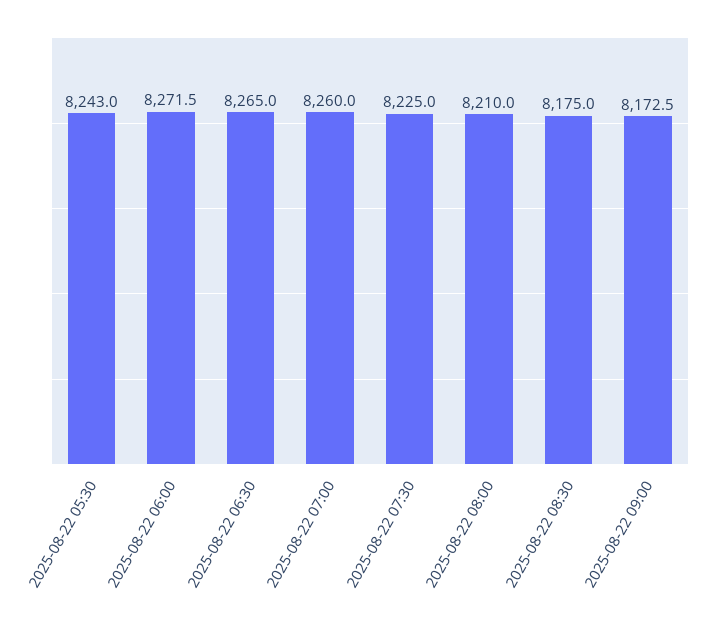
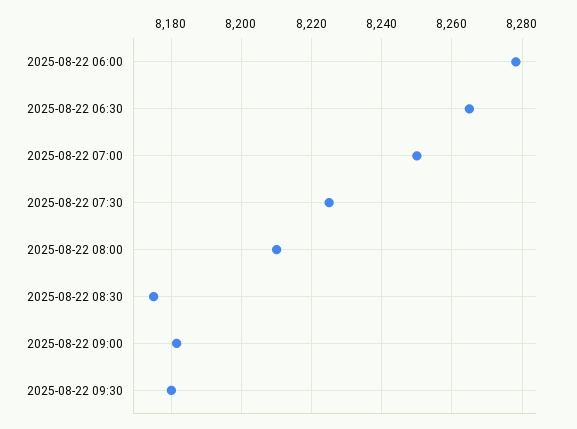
2025-08-22 05:30: 8243 -> none
2025-08-22 06:00: 8271.5 -> 8278
2025-08-22 07:00: 8260 -> 8250
2025-08-22 09:00: 8172.5 -> 8182
2025-08-22 09:30: none -> 8180

